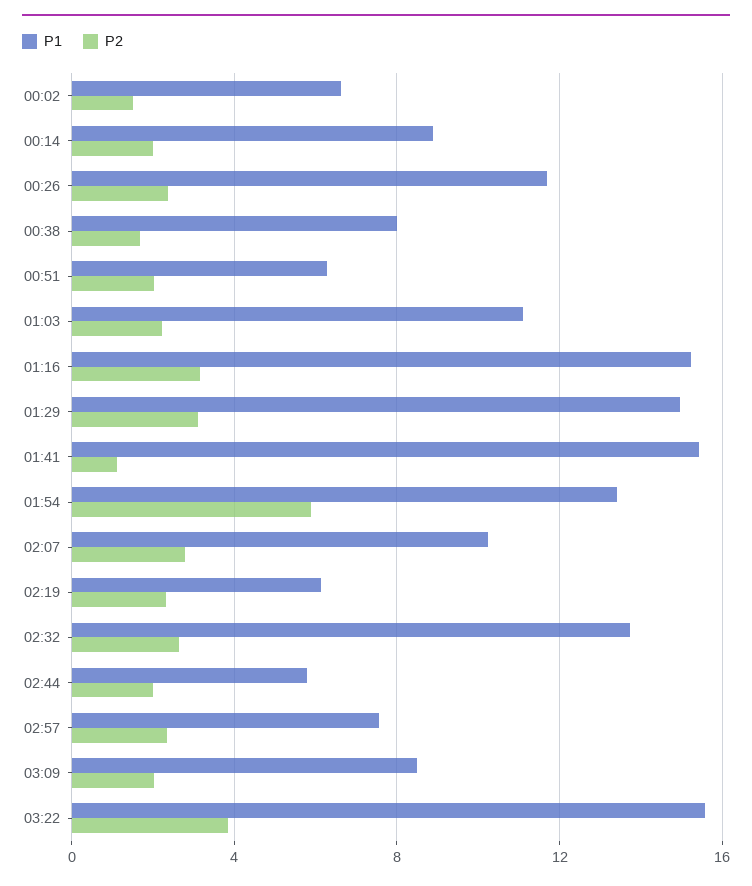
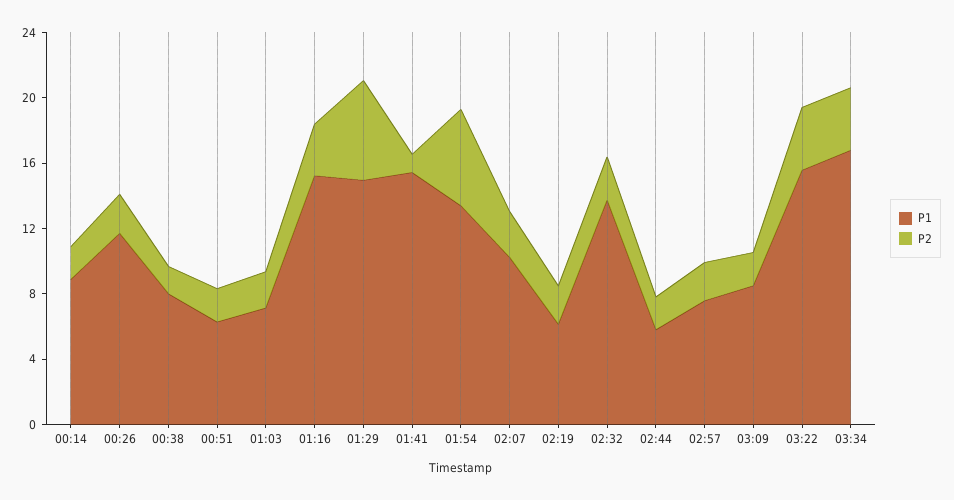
P1, 00:02: 6.5 -> none
P2, 00:02: 1.5 -> none
P1, 01:03: 11 -> 7
P2, 01:29: 3 -> 6
P1, 03:34: none -> 17
P2, 03:34: none -> 4

